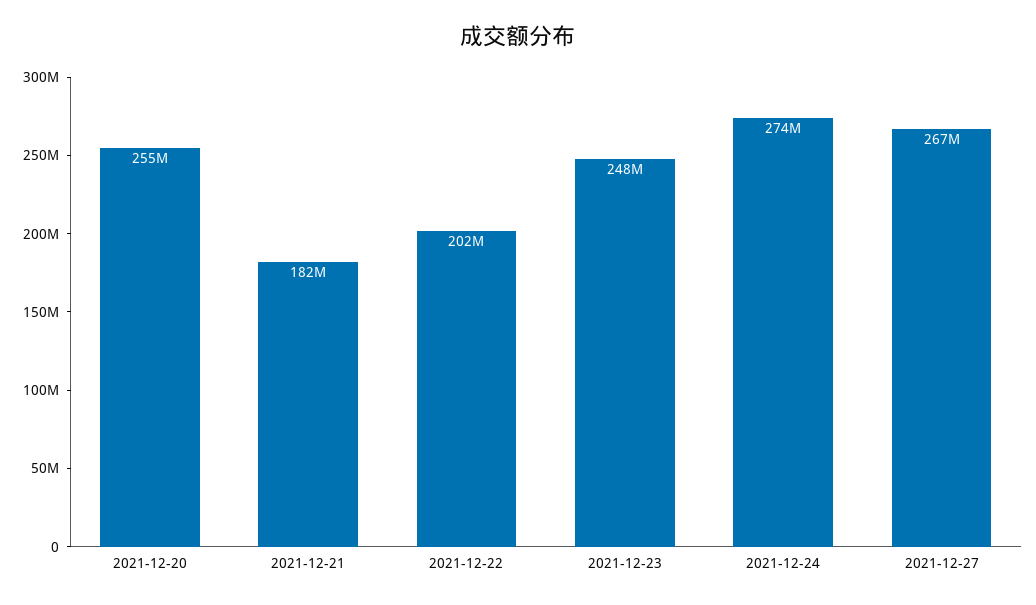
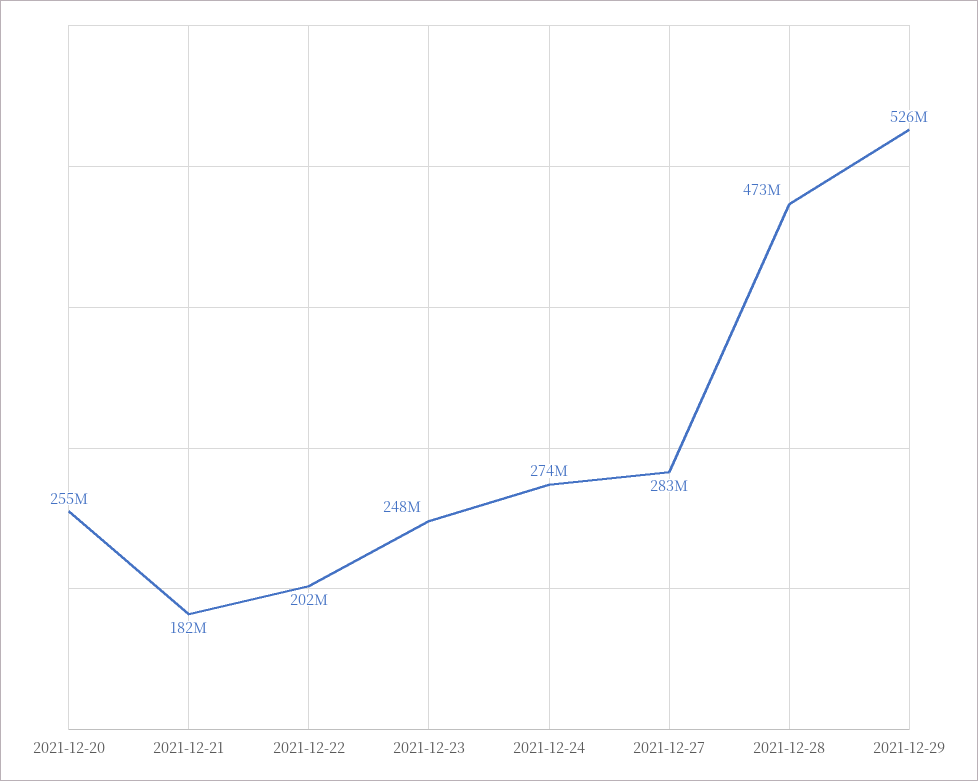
2021-12-27: 267000000 -> 283000000
2021-12-28: none -> 473000000
2021-12-29: none -> 526000000

